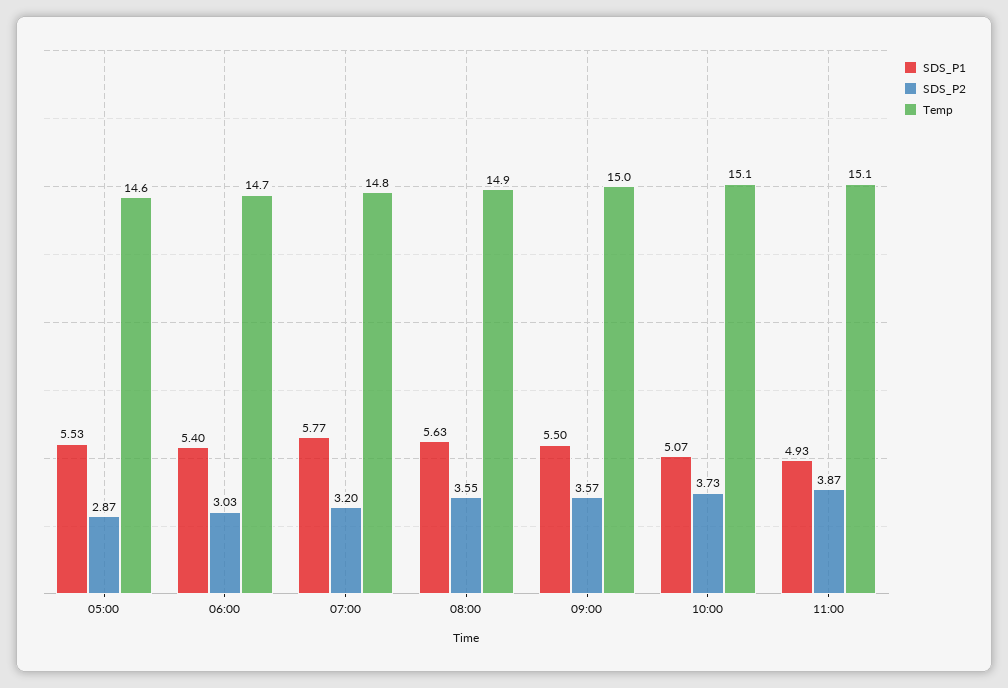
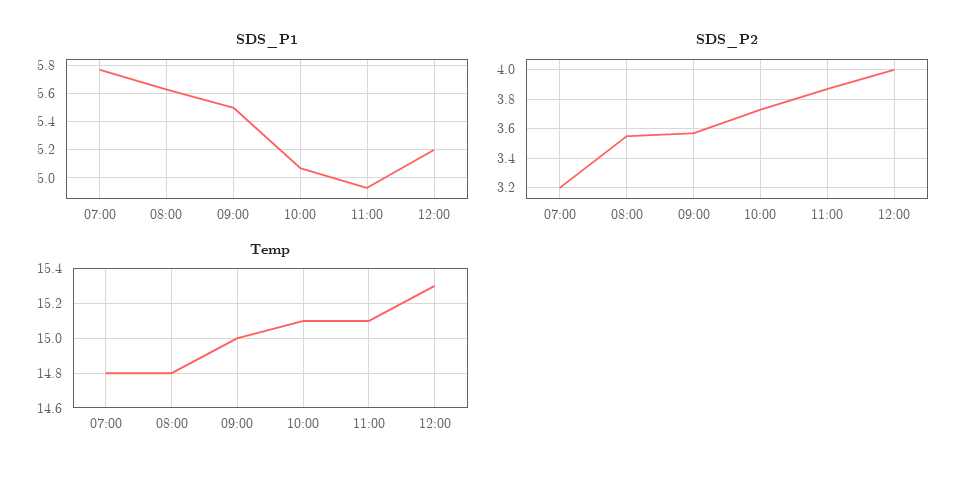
SDS_P1, 05:00: 5.53 -> none
SDS_P2, 05:00: 2.87 -> none
Temp, 05:00: 14.6 -> none
SDS_P1, 06:00: 5.4 -> none
SDS_P2, 06:00: 3.03 -> none
Temp, 06:00: 14.7 -> none
Temp, 08:00: 14.9 -> 14.8
SDS_P1, 12:00: none -> 5.2
SDS_P2, 12:00: none -> 4
Temp, 12:00: none -> 15.3

